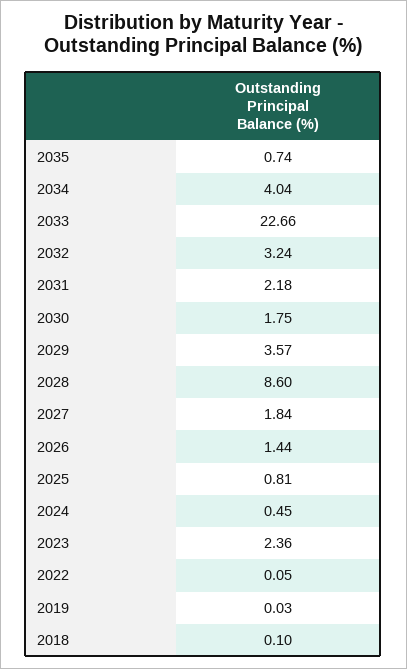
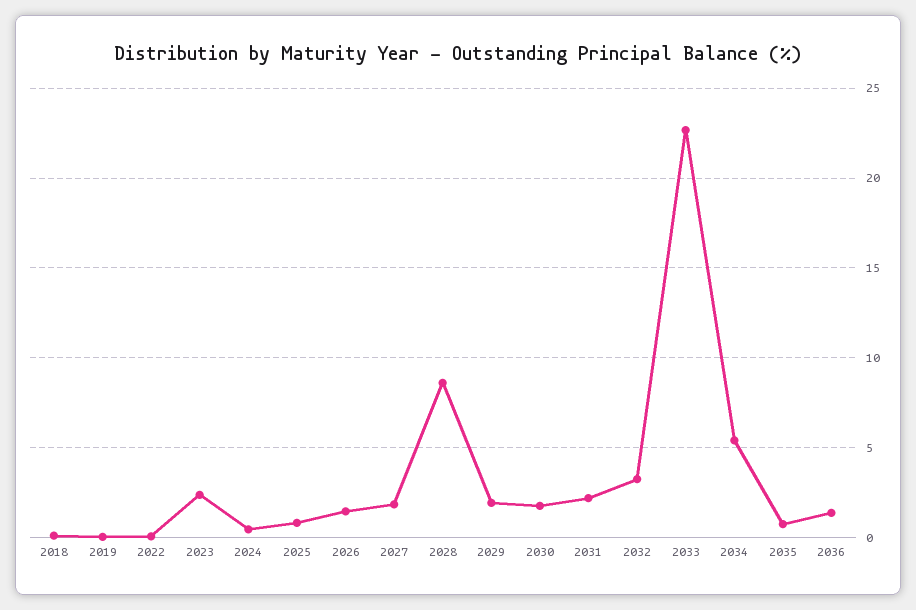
2034: 4.04 -> 5.5
2029: 3.57 -> 2
2036: none -> 1.5

